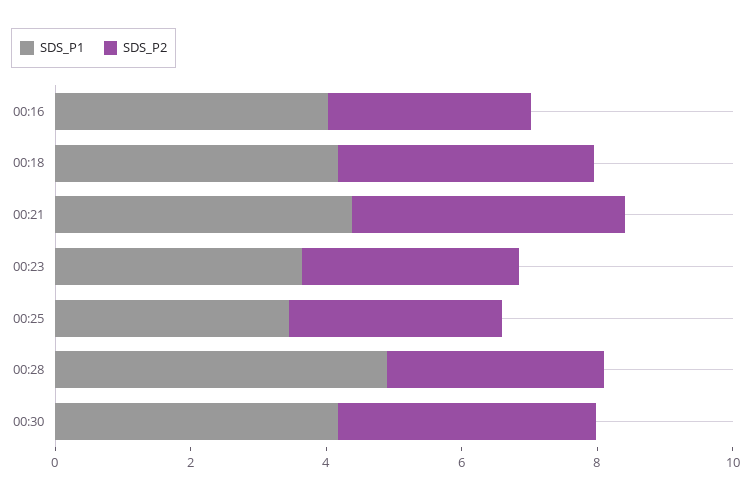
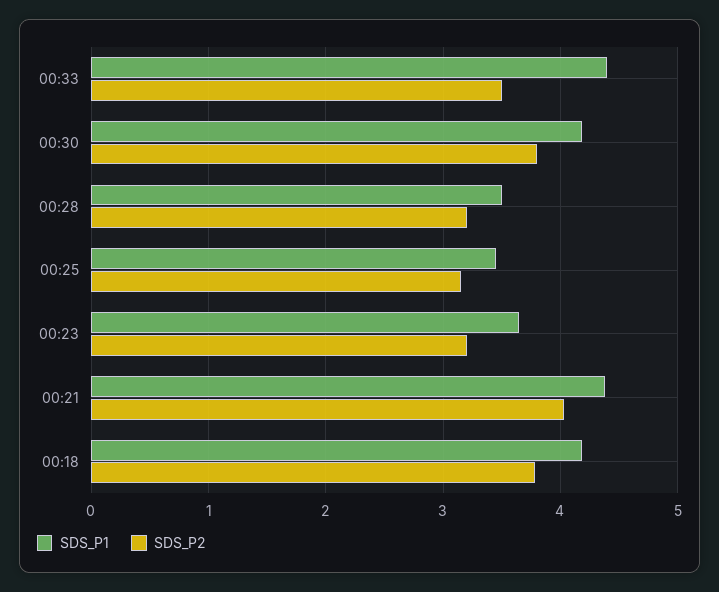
SDS_P1, 00:16: 4 -> none
SDS_P2, 00:16: 3 -> none
SDS_P1, 00:28: 5 -> 3.5
SDS_P1, 00:33: none -> 4.4
SDS_P2, 00:33: none -> 3.5

